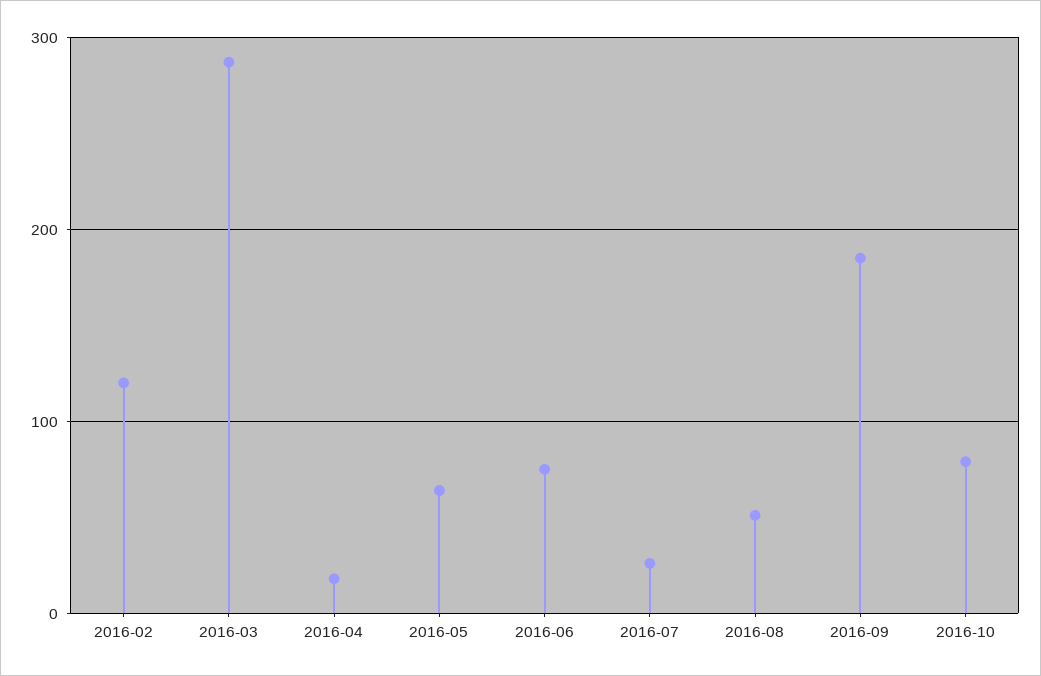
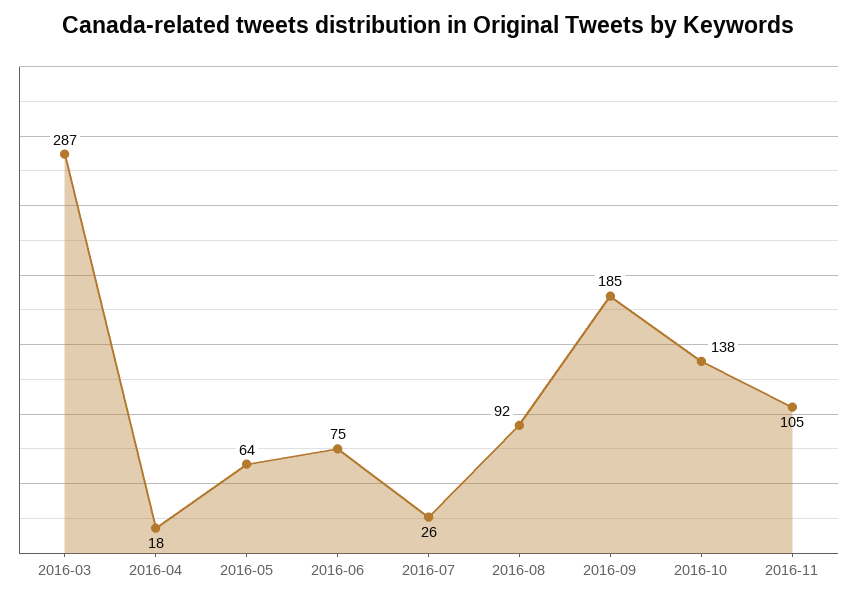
2016-02: 120 -> none
2016-08: 50 -> 92
2016-10: 80 -> 138
2016-11: none -> 105

